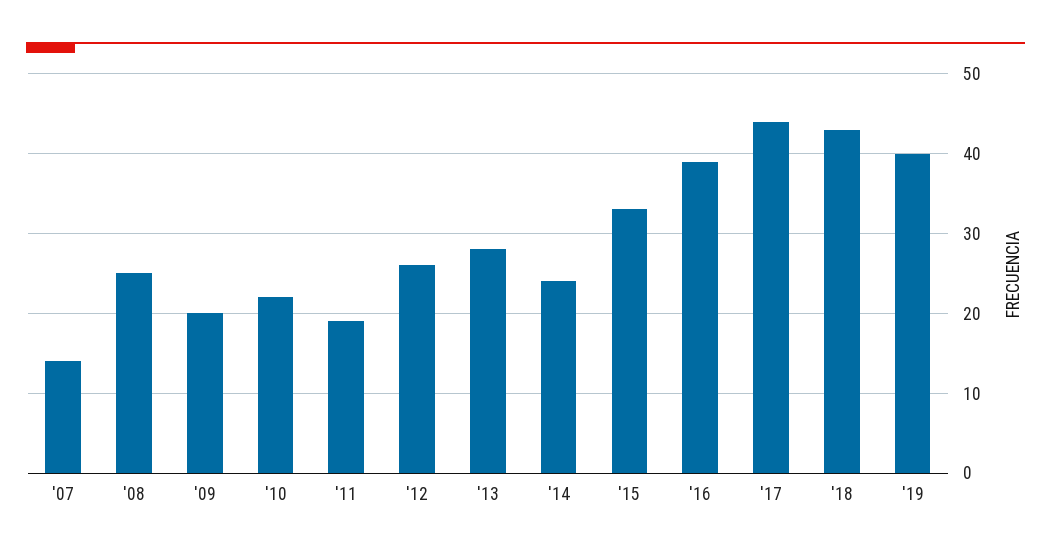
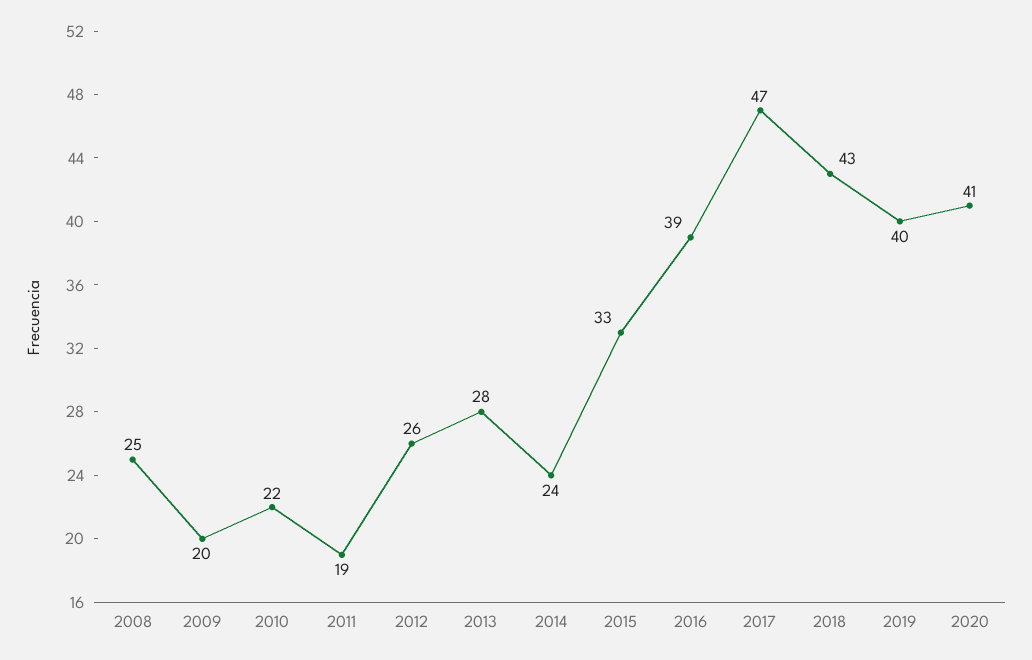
'07: 14 -> none
'17: 44 -> 47
2020: none -> 41

